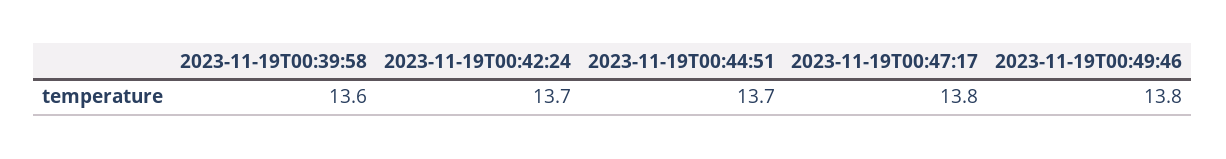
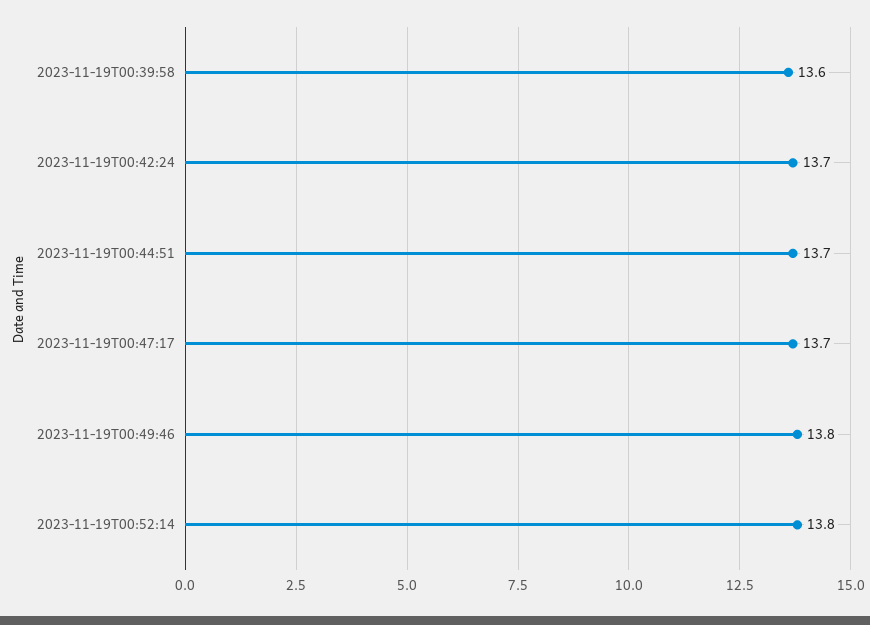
2023-11-19T00:47:17: 13.8 -> 13.7
2023-11-19T00:52:14: none -> 13.8

